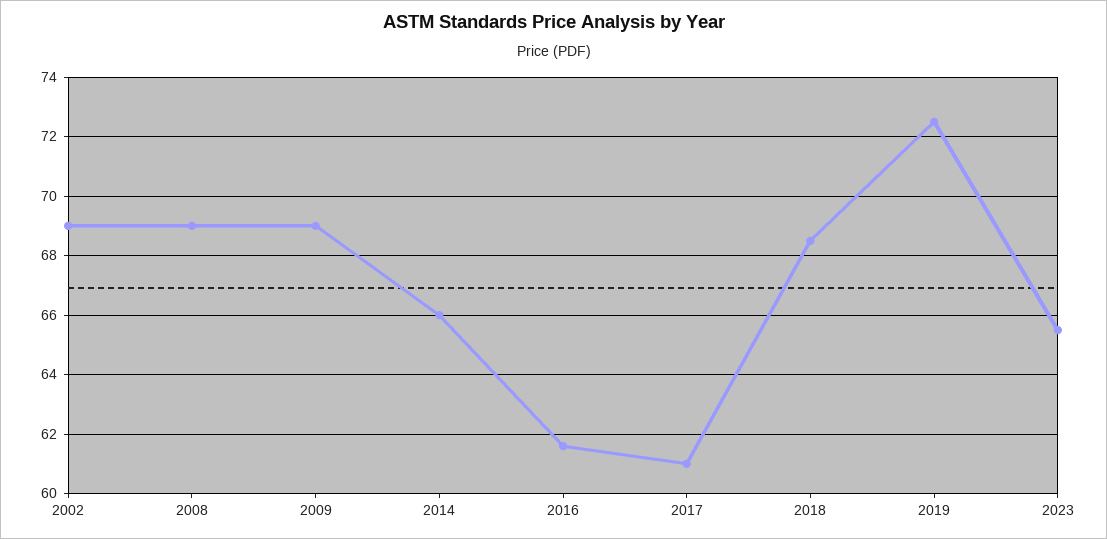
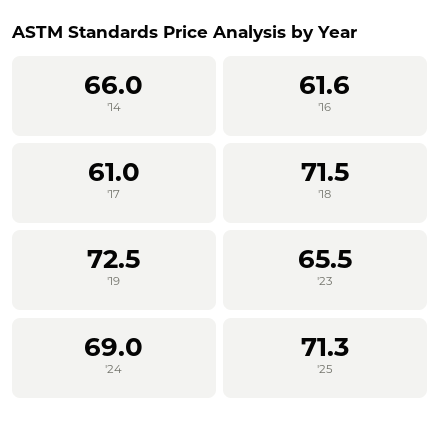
2002: 69 -> none
2008: 69 -> none
2009: 69 -> none
2018: 68.5 -> 71.5
'24: none -> 69
'25: none -> 71.3

